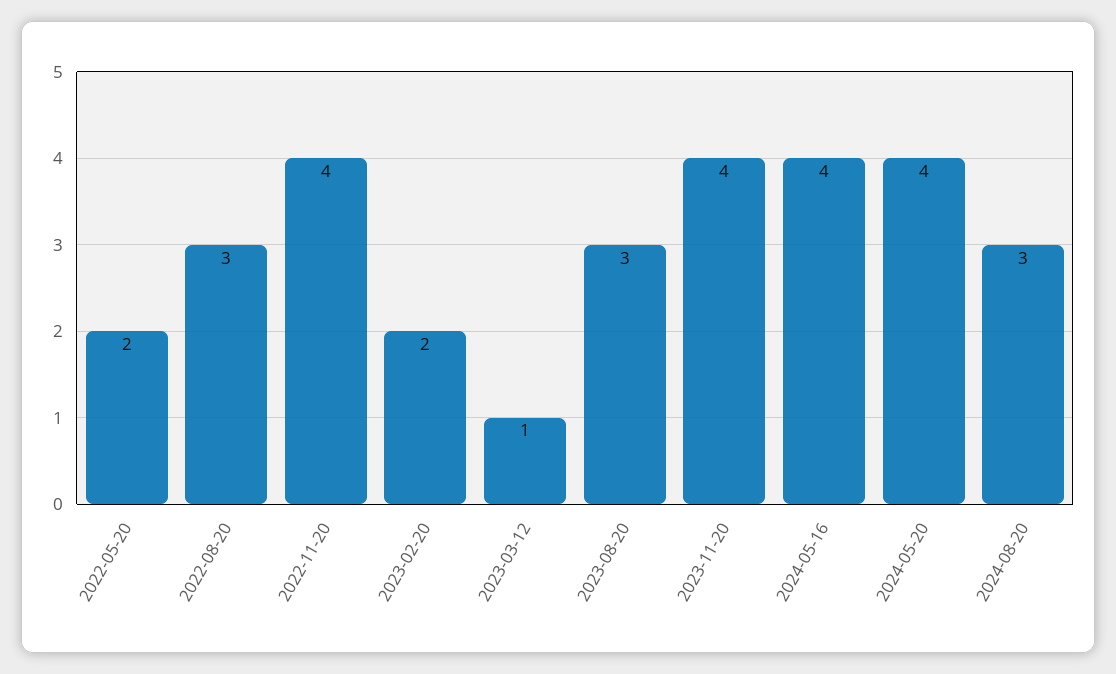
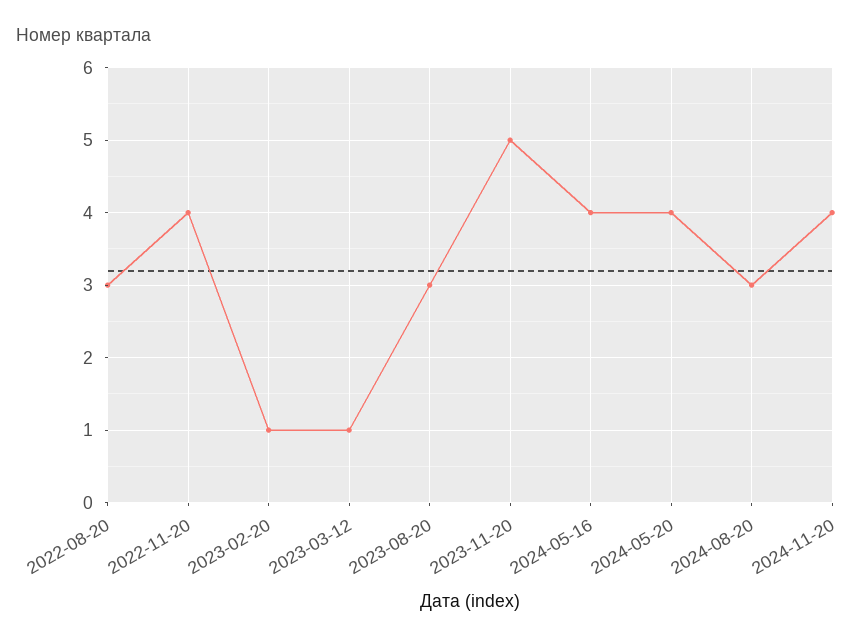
2022-05-20: 2 -> none
2023-02-20: 2 -> 1
2023-11-20: 4 -> 5
2024-11-20: none -> 4

